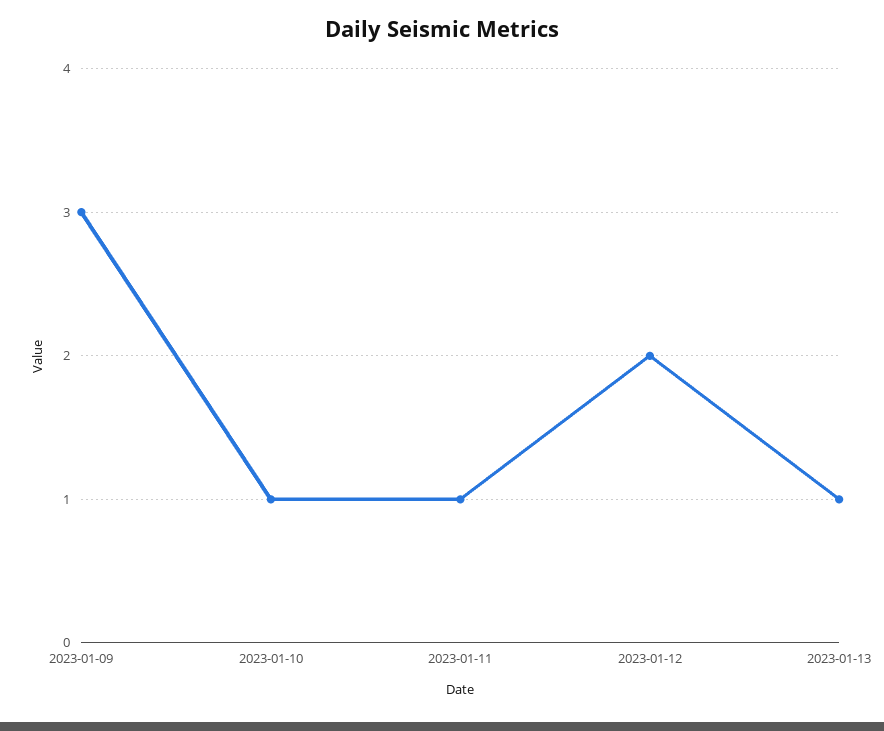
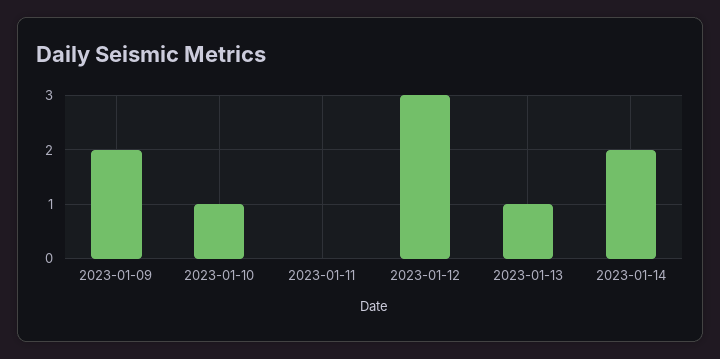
2023-01-09: 3 -> 2
2023-01-11: 1 -> 0
2023-01-12: 2 -> 3
2023-01-14: none -> 2

